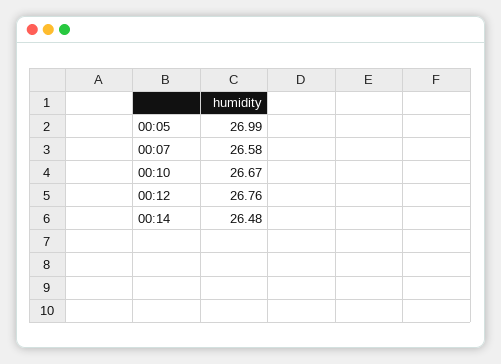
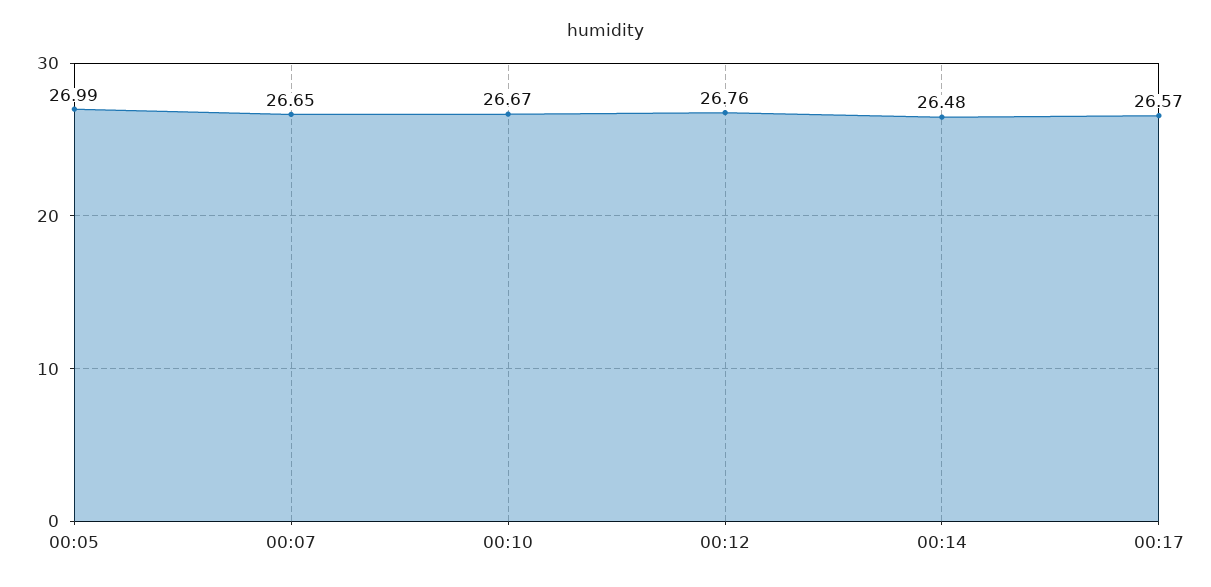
00:07: 26.58 -> 26.65
00:17: none -> 26.57

